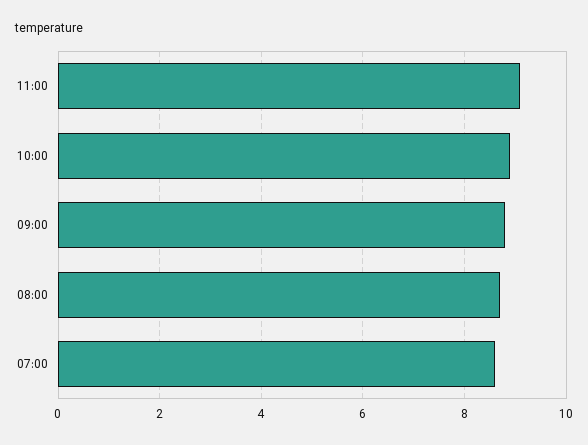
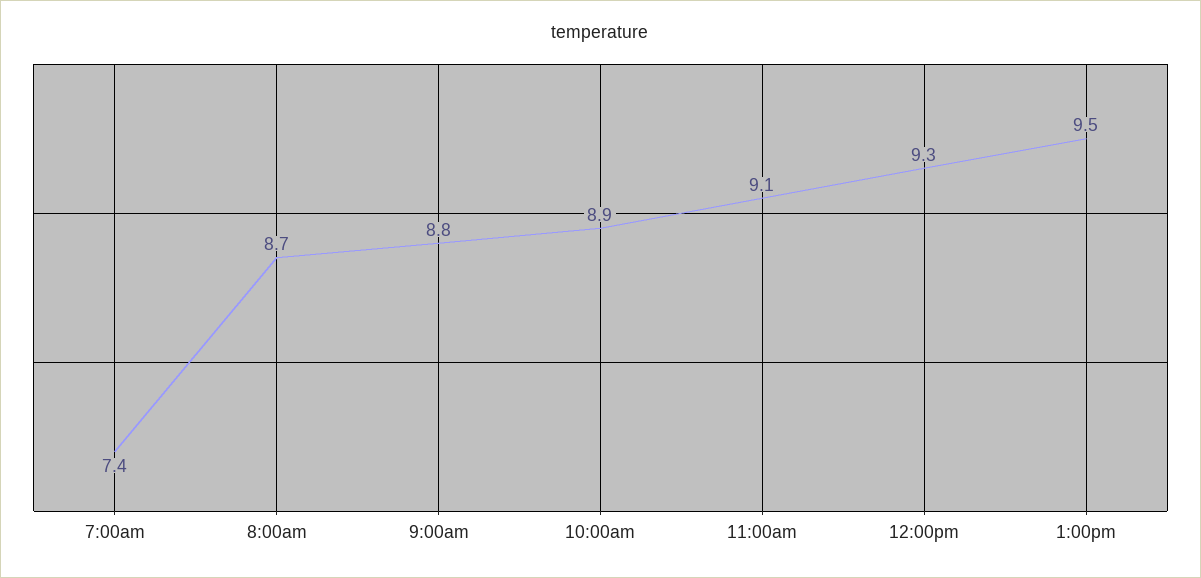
07:00: 8.5 -> 7.4
12:00pm: none -> 9.3
1:00pm: none -> 9.5

